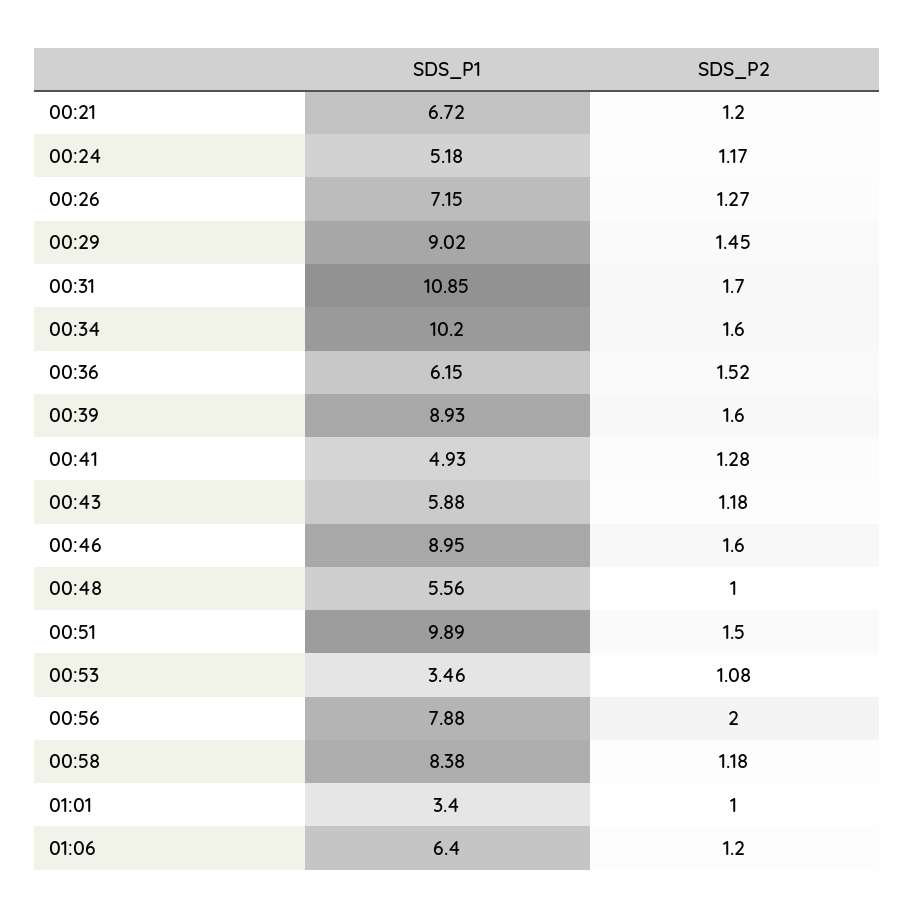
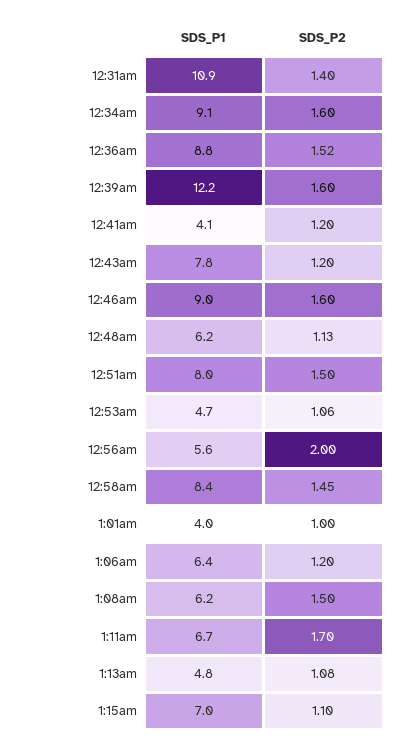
SDS_P1, 00:21: 6.72 -> none
SDS_P2, 00:21: 1.2 -> none
SDS_P1, 00:24: 5.18 -> none
SDS_P2, 00:24: 1.17 -> none
SDS_P1, 00:26: 7.15 -> none
SDS_P2, 00:26: 1.27 -> none
SDS_P1, 00:29: 9.02 -> none
SDS_P2, 00:29: 1.45 -> none
SDS_P2, 00:31: 1.7 -> 1.4
SDS_P1, 00:34: 10.2 -> 9.1
SDS_P1, 00:36: 6.15 -> 8.8
SDS_P1, 00:39: 8.93 -> 12.2
SDS_P1, 00:41: 4.93 -> 4.1
SDS_P2, 00:41: 1.28 -> 1.2
SDS_P1, 00:43: 5.88 -> 7.8
SDS_P2, 00:43: 1.18 -> 1.2
SDS_P1, 00:48: 5.56 -> 6.2
SDS_P2, 00:48: 1 -> 1.13
SDS_P1, 00:51: 9.89 -> 8
SDS_P1, 00:53: 3.46 -> 4.7
SDS_P2, 00:53: 1.08 -> 1.06
SDS_P1, 00:56: 7.88 -> 5.6
SDS_P2, 00:58: 1.18 -> 1.45
SDS_P1, 01:01: 3.4 -> 4
SDS_P1, 1:08am: none -> 6.2
SDS_P2, 1:08am: none -> 1.5
SDS_P1, 1:11am: none -> 6.7
SDS_P2, 1:11am: none -> 1.7
SDS_P1, 1:13am: none -> 4.8
SDS_P2, 1:13am: none -> 1.08
SDS_P1, 1:15am: none -> 7
SDS_P2, 1:15am: none -> 1.1

